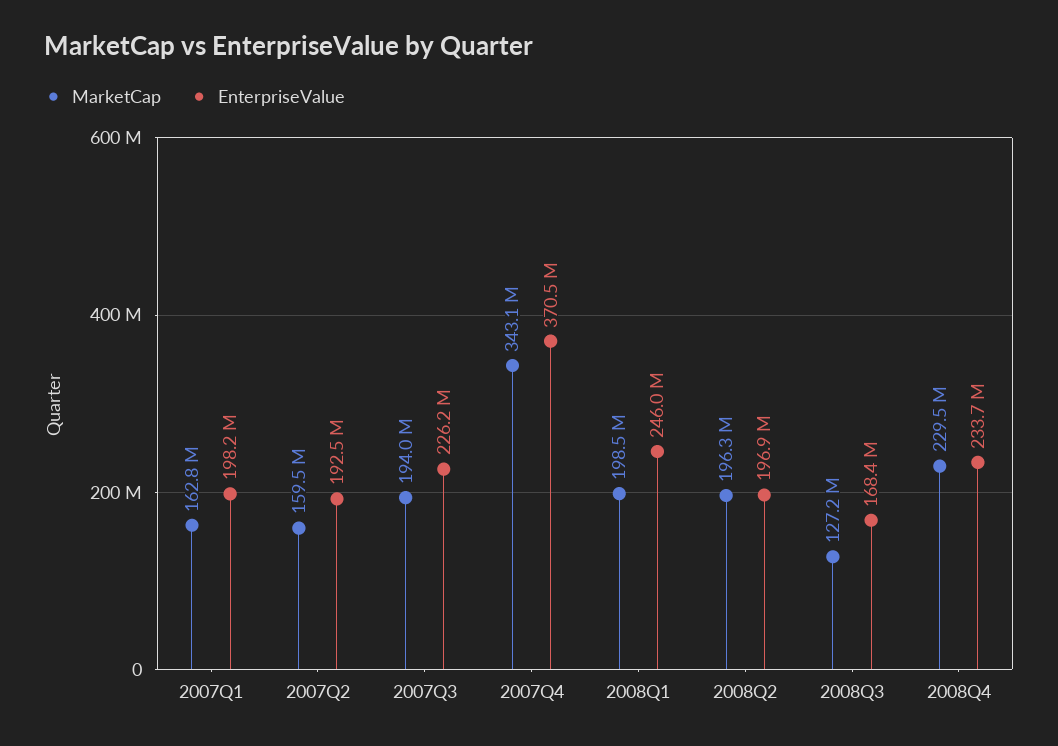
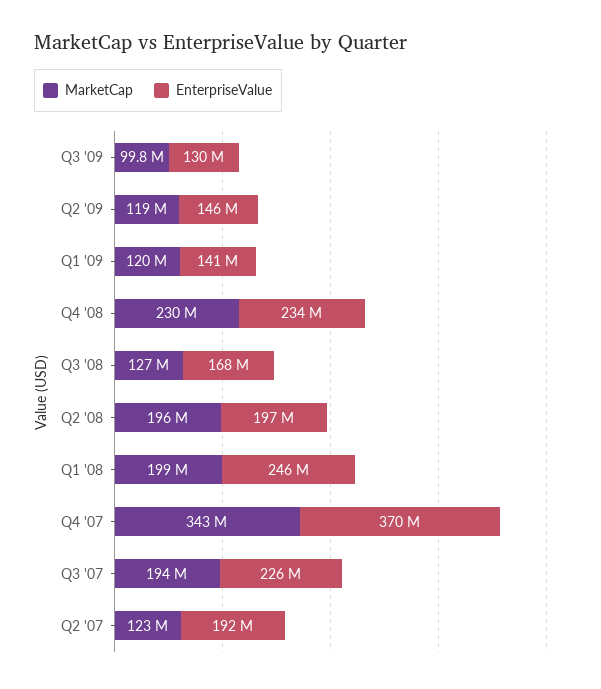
MarketCap, 2007Q1: 162800000 -> none
EnterpriseValue, 2007Q1: 198200000 -> none
MarketCap, 2007Q2: 159500000 -> 123000000
MarketCap, Q3 '09: none -> 99800000
EnterpriseValue, Q3 '09: none -> 130000000
MarketCap, Q2 '09: none -> 119000000
EnterpriseValue, Q2 '09: none -> 146000000
MarketCap, Q1 '09: none -> 120000000
EnterpriseValue, Q1 '09: none -> 141000000

